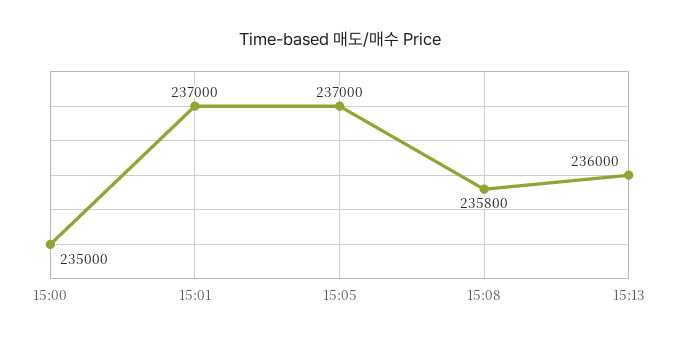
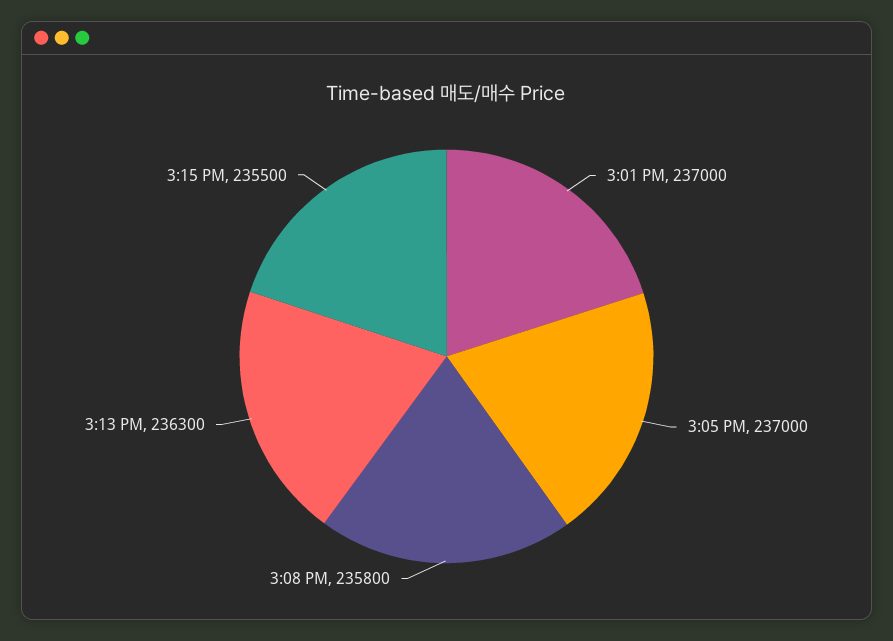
15:00: 235000 -> none
15:13: 236000 -> 236300
3:15 PM: none -> 235500

